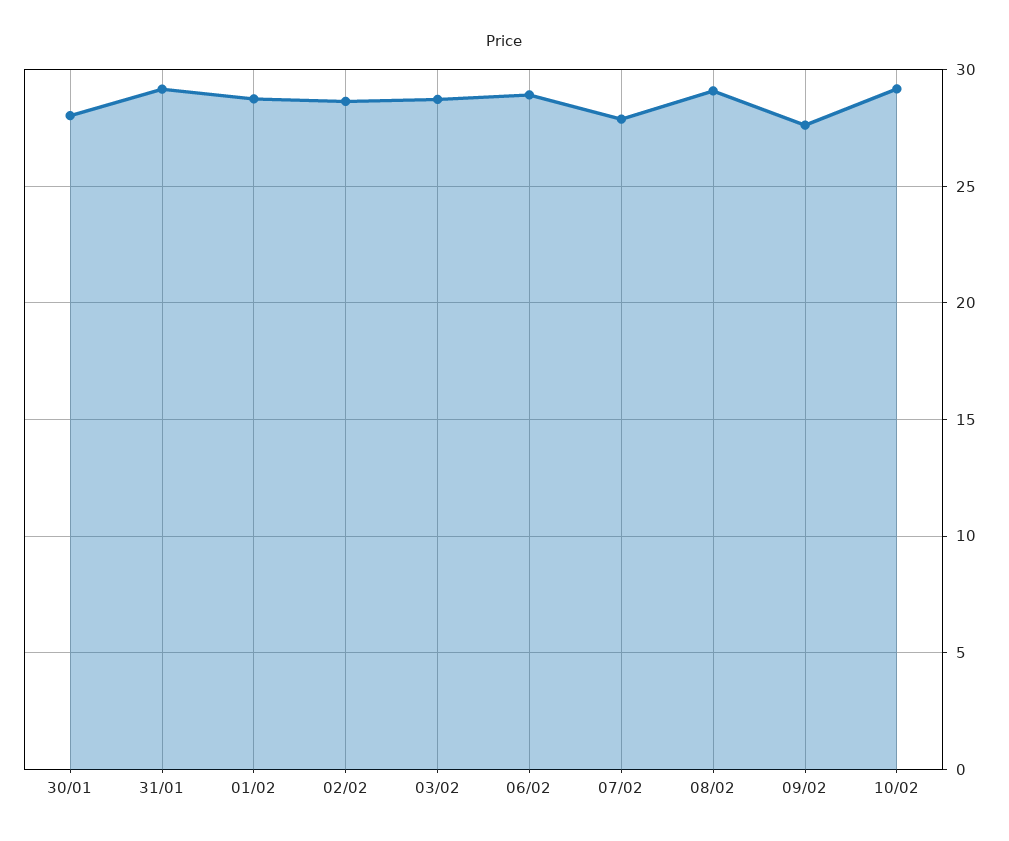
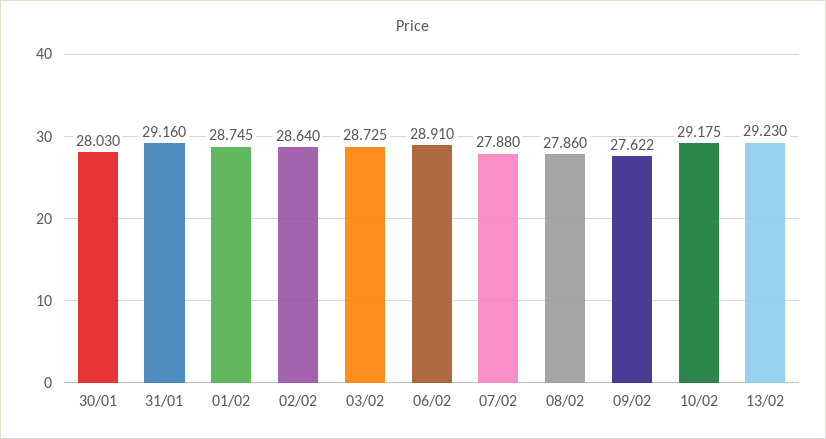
08/02: 29 -> 27.86
13/02: none -> 29.23

